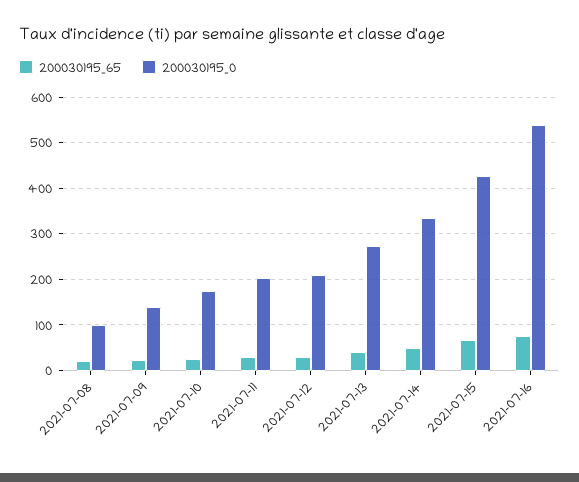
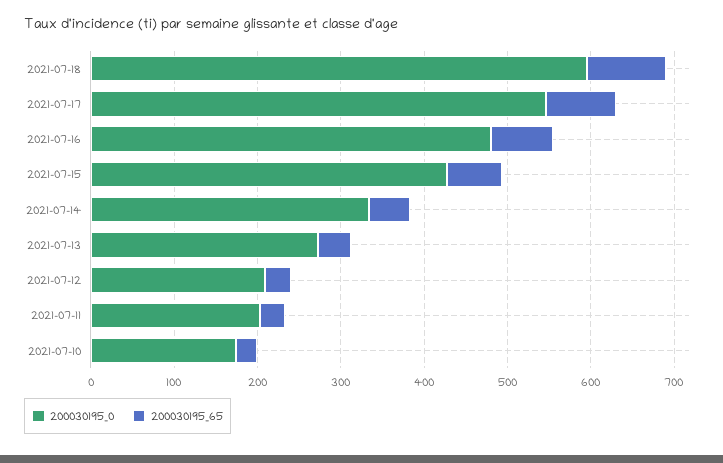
200030195_65, 2021-07-08: 20 -> none
200030195_0, 2021-07-08: 100 -> none
200030195_65, 2021-07-09: 20 -> none
200030195_0, 2021-07-09: 140 -> none
200030195_0, 2021-07-16: 540 -> 480
200030195_0, 2021-07-18: none -> 600
200030195_65, 2021-07-18: none -> 100
200030195_0, 2021-07-17: none -> 540
200030195_65, 2021-07-17: none -> 80

